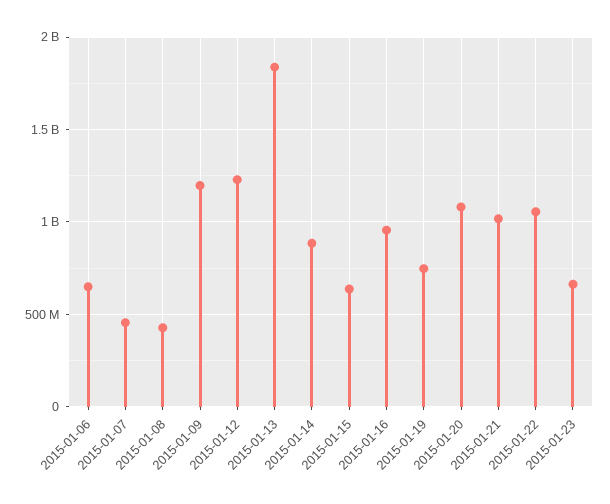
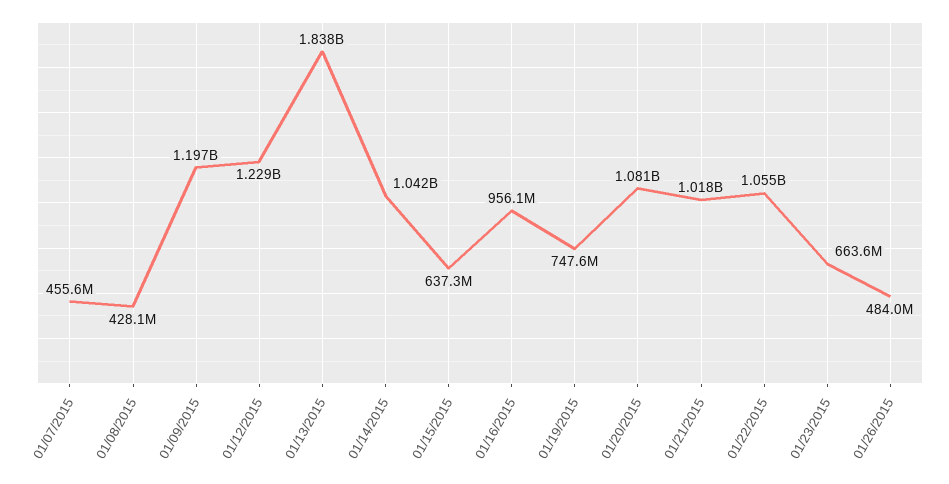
2015-01-06: 650000000 -> none
2015-01-14: 900000000 -> 1042000000
01/26/2015: none -> 484000000

